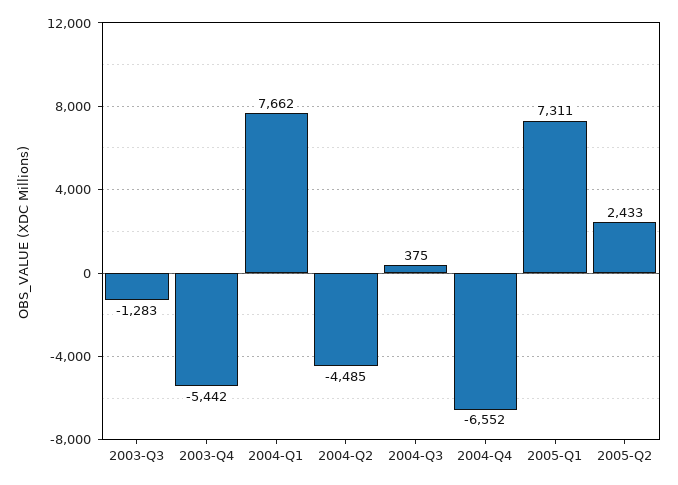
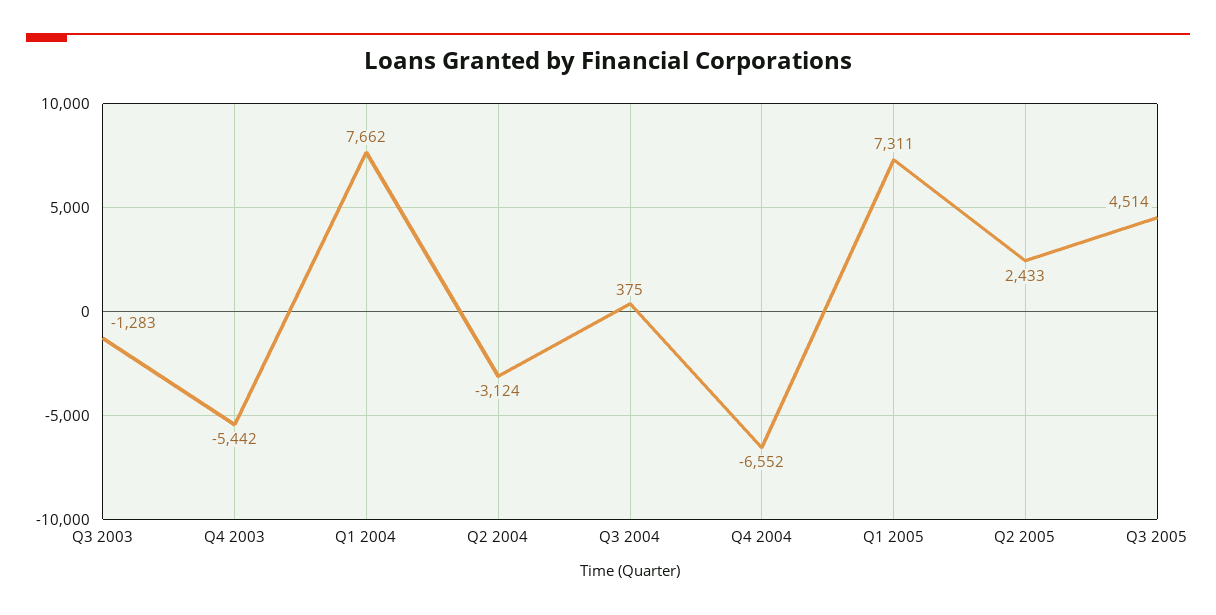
2004-Q2: -4485 -> -3124
Q3 2005: none -> 4514

